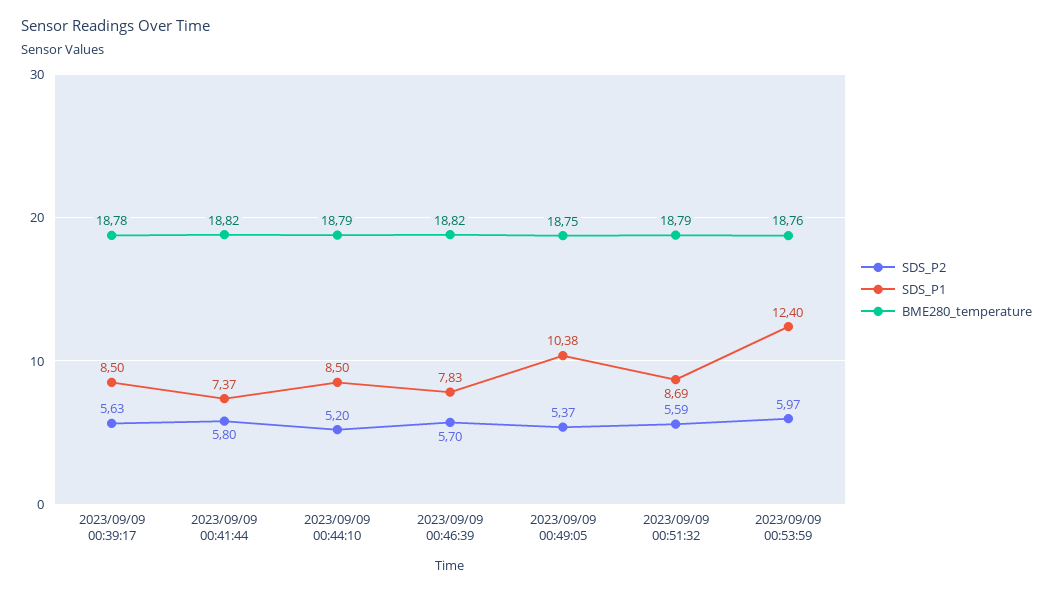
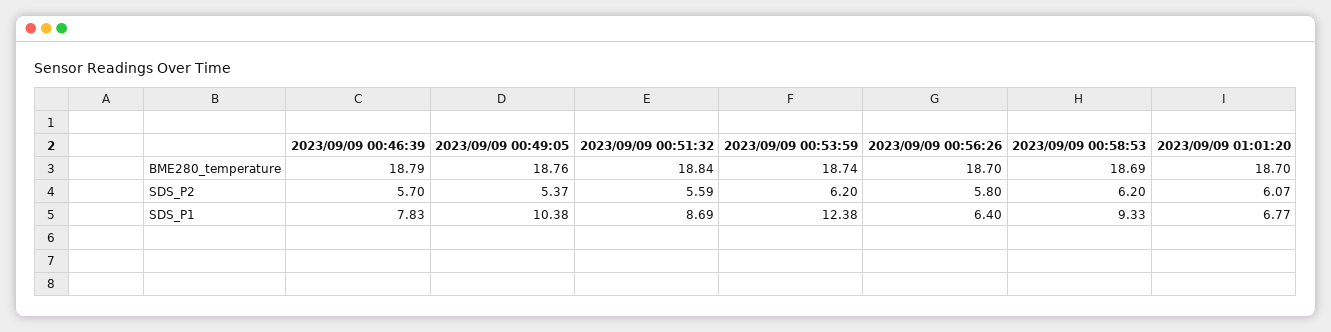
SDS_P2, 2023/09/09 00:39:17: 5.63 -> none
SDS_P1, 2023/09/09 00:39:17: 8.5 -> none
BME280_temperature, 2023/09/09 00:39:17: 18.78 -> none
SDS_P2, 2023/09/09 00:41:44: 5.8 -> none
SDS_P1, 2023/09/09 00:41:44: 7.37 -> none
BME280_temperature, 2023/09/09 00:41:44: 18.82 -> none
SDS_P2, 2023/09/09 00:44:10: 5.2 -> none
SDS_P1, 2023/09/09 00:44:10: 8.5 -> none
BME280_temperature, 2023/09/09 00:44:10: 18.79 -> none
BME280_temperature, 2023/09/09 00:46:39: 18.82 -> 18.79
BME280_temperature, 2023/09/09 00:49:05: 18.75 -> 18.76
BME280_temperature, 2023/09/09 00:51:32: 18.79 -> 18.84
SDS_P2, 2023/09/09 00:53:59: 5.97 -> 6.2
SDS_P1, 2023/09/09 00:53:59: 12.4 -> 12.38
BME280_temperature, 2023/09/09 00:53:59: 18.76 -> 18.74
BME280_temperature, 2023/09/09 00:56:26: none -> 18.7
BME280_temperature, 2023/09/09 00:58:53: none -> 18.69
BME280_temperature, 2023/09/09 01:01:20: none -> 18.7
SDS_P2, 2023/09/09 00:56:26: none -> 5.8
SDS_P2, 2023/09/09 00:58:53: none -> 6.2
SDS_P2, 2023/09/09 01:01:20: none -> 6.07
SDS_P1, 2023/09/09 00:56:26: none -> 6.4
SDS_P1, 2023/09/09 00:58:53: none -> 9.33
SDS_P1, 2023/09/09 01:01:20: none -> 6.77

